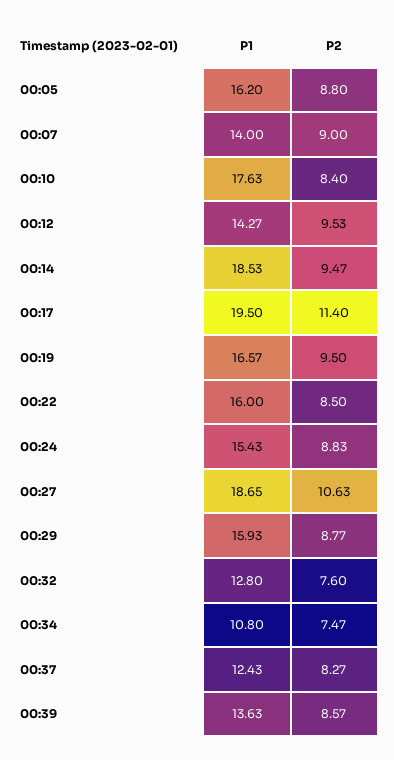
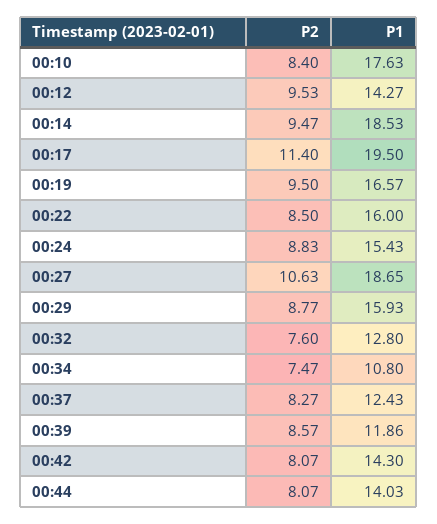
P1, 00:05: 16.2 -> none
P2, 00:05: 8.8 -> none
P1, 00:07: 14 -> none
P2, 00:07: 9 -> none
P1, 00:39: 13.63 -> 11.86
P2, 00:42: none -> 8.07
P1, 00:42: none -> 14.3
P2, 00:44: none -> 8.07
P1, 00:44: none -> 14.03

